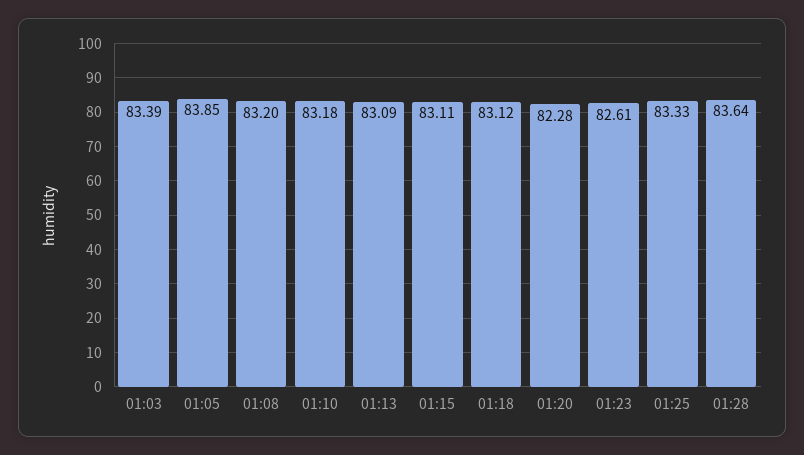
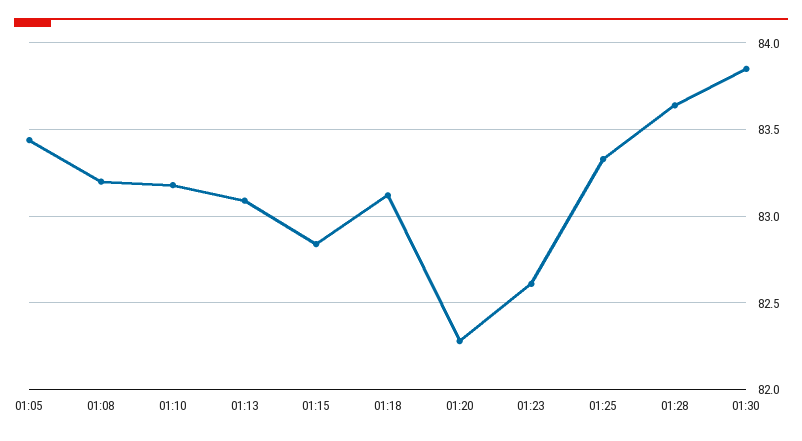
01:03: 83.39 -> none
01:05: 83.85 -> 83.45
01:15: 83.11 -> 82.85
01:30: none -> 83.85

